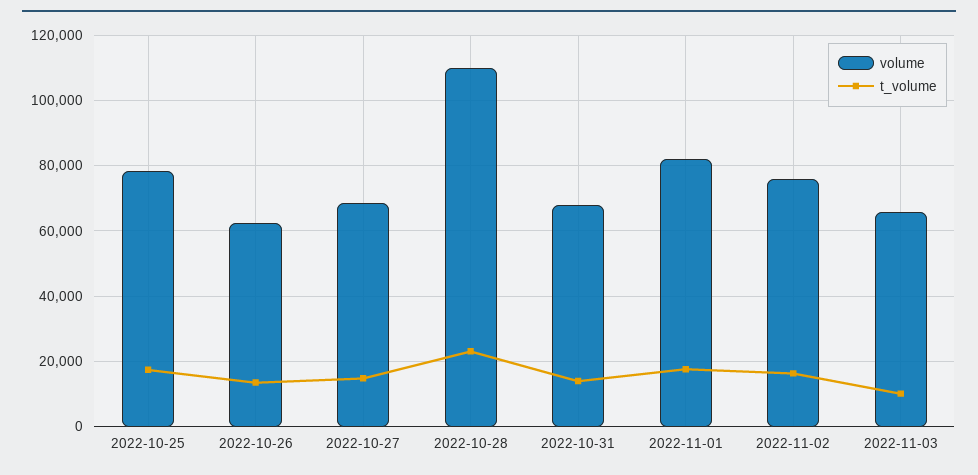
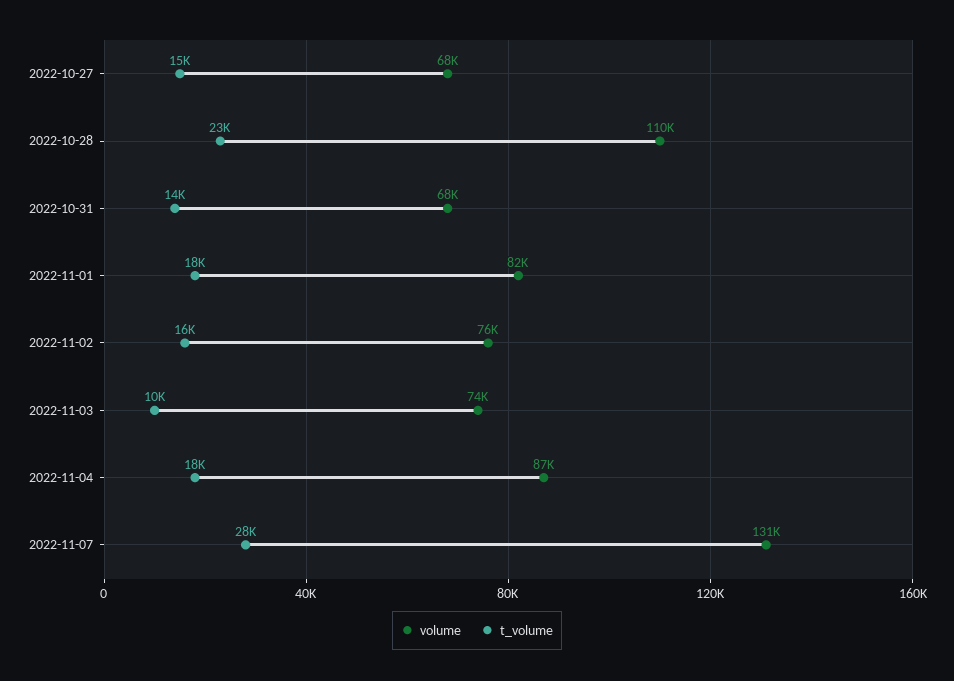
volume, 2022-10-25: 78000 -> none
t_volume, 2022-10-25: 18000 -> none
volume, 2022-10-26: 62000 -> none
t_volume, 2022-10-26: 14000 -> none
volume, 2022-11-03: 66000 -> 74000
volume, 2022-11-04: none -> 87000
t_volume, 2022-11-04: none -> 18000
volume, 2022-11-07: none -> 131000
t_volume, 2022-11-07: none -> 28000

